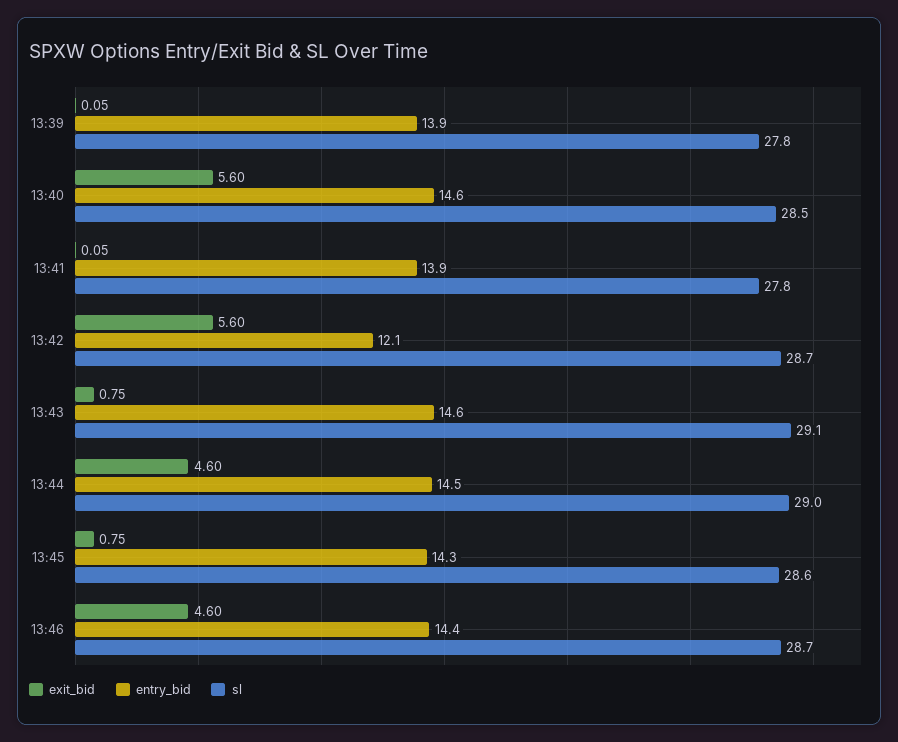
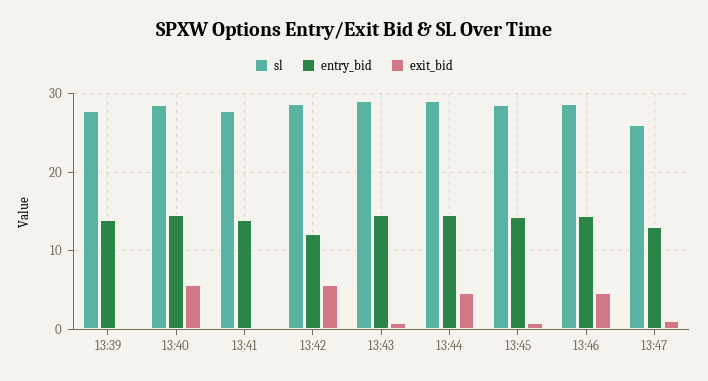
sl, 13:47: none -> 26
entry_bid, 13:47: none -> 13
exit_bid, 13:47: none -> 1

